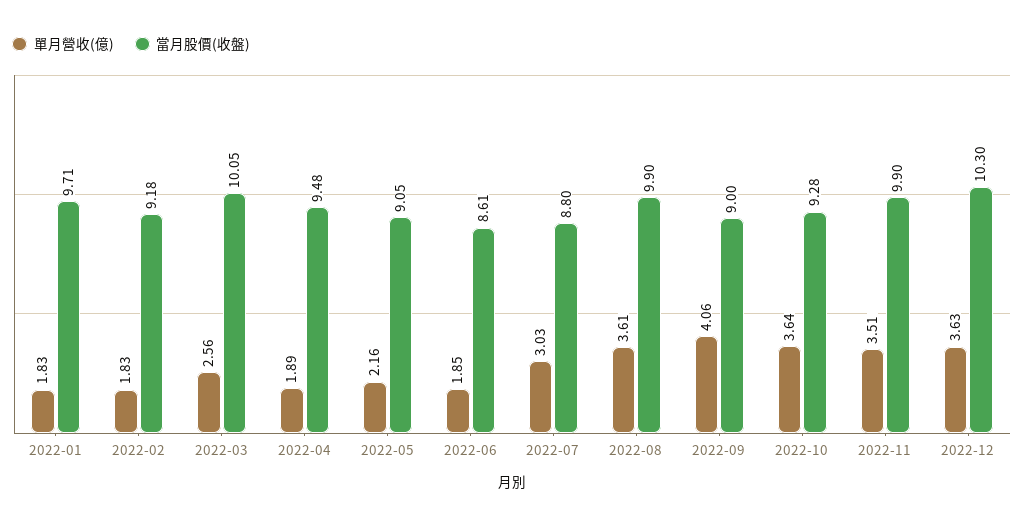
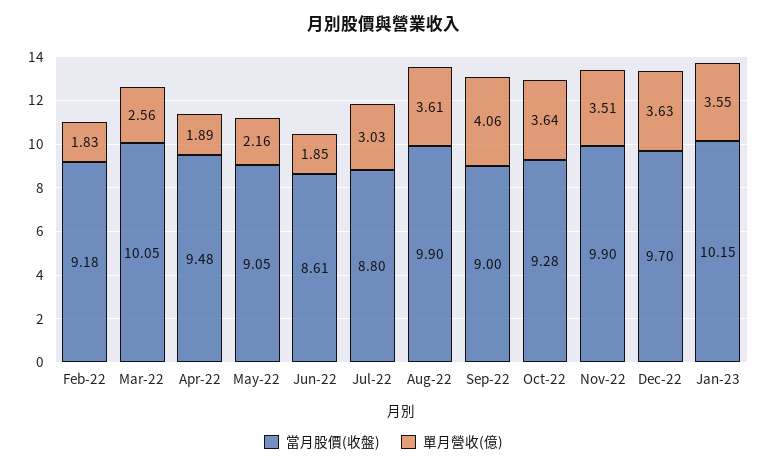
單月營收(億), 2022-01: 1.83 -> none
當月股價(收盤), 2022-01: 9.71 -> none
當月股價(收盤), 2022-12: 10.3 -> 9.7
當月股價(收盤), Jan-23: none -> 10.15
單月營收(億), Jan-23: none -> 3.55

